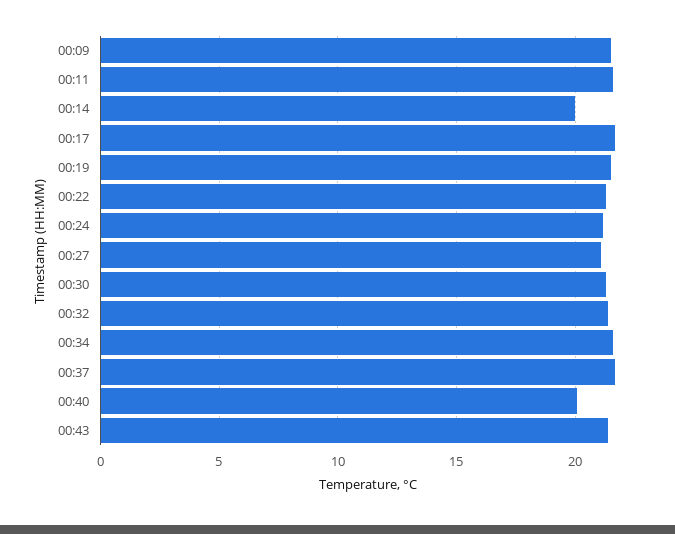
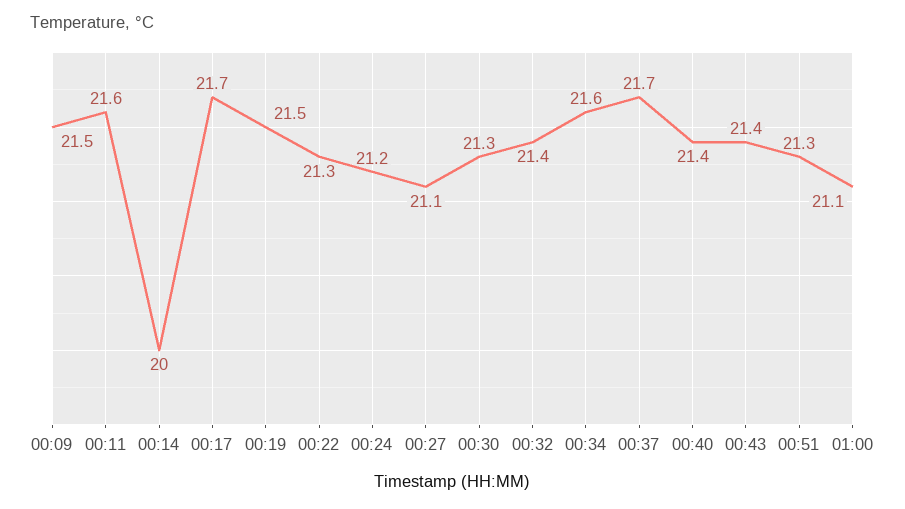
00:40: 20 -> 21.4
00:51: none -> 21.3
01:00: none -> 21.1

